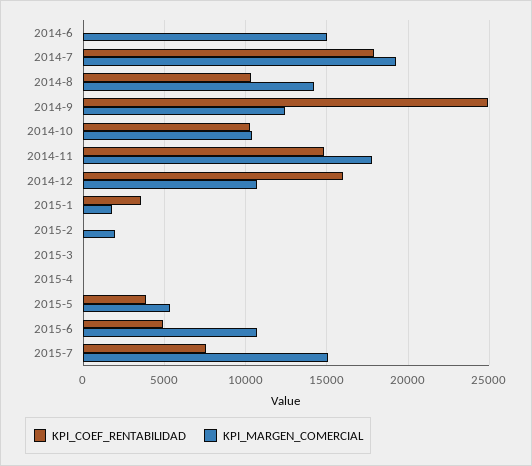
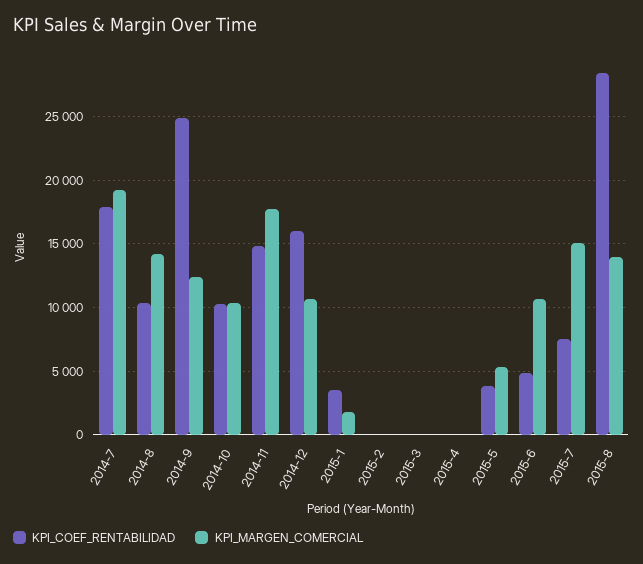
KPI_COEF_RENTABILIDAD, 2014-6: 0 -> none
KPI_MARGEN_COMERCIAL, 2014-6: 15000 -> none
KPI_MARGEN_COMERCIAL, 2015-2: 2000 -> 0
KPI_COEF_RENTABILIDAD, 2015-8: none -> 28500
KPI_MARGEN_COMERCIAL, 2015-8: none -> 14000

